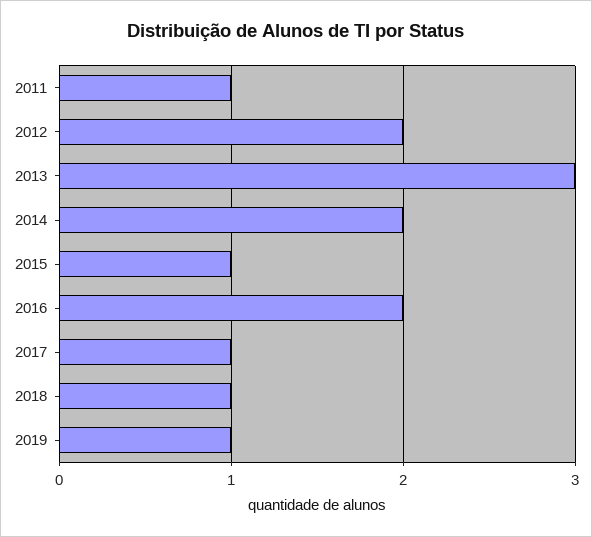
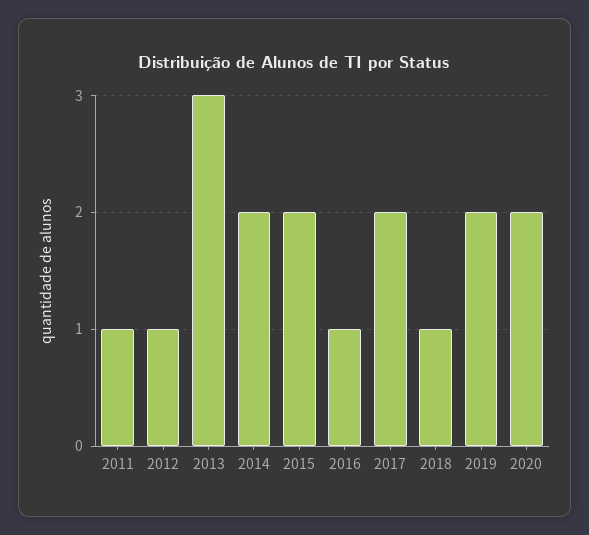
2012: 2 -> 1
2015: 1 -> 2
2016: 2 -> 1
2017: 1 -> 2
2019: 1 -> 2
2020: none -> 2

